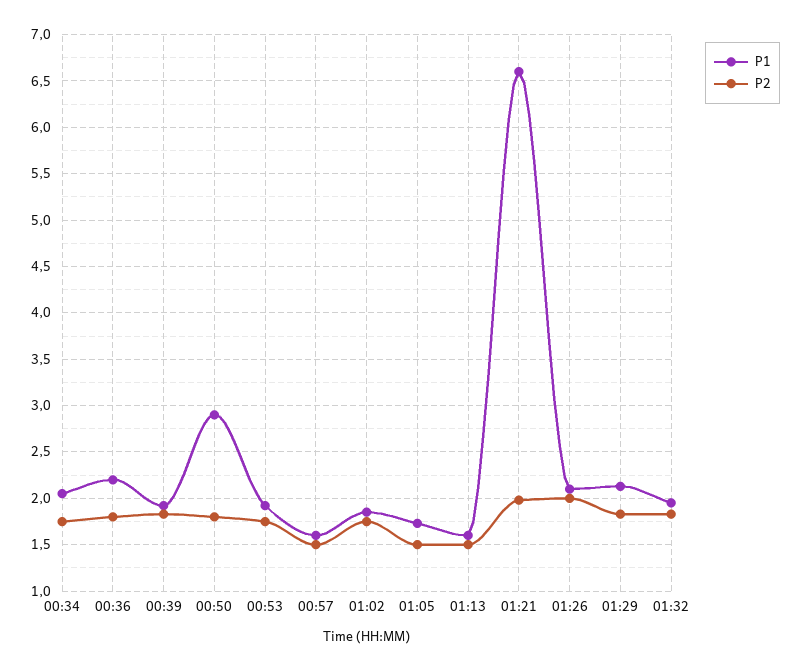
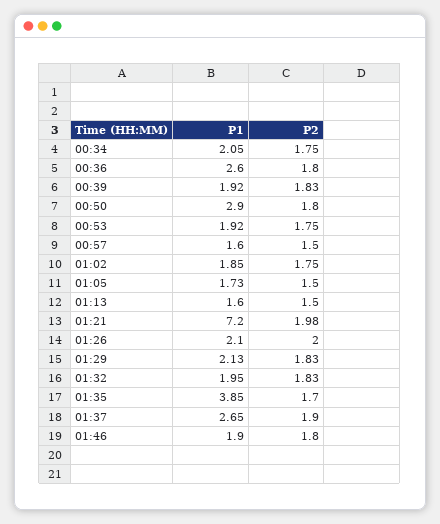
P1, 00:36: 2.2 -> 2.6
P1, 01:21: 6.6 -> 7.2
P1, 01:35: none -> 3.85
P2, 01:35: none -> 1.7
P1, 01:37: none -> 2.65
P2, 01:37: none -> 1.9
P1, 01:46: none -> 1.9
P2, 01:46: none -> 1.8

